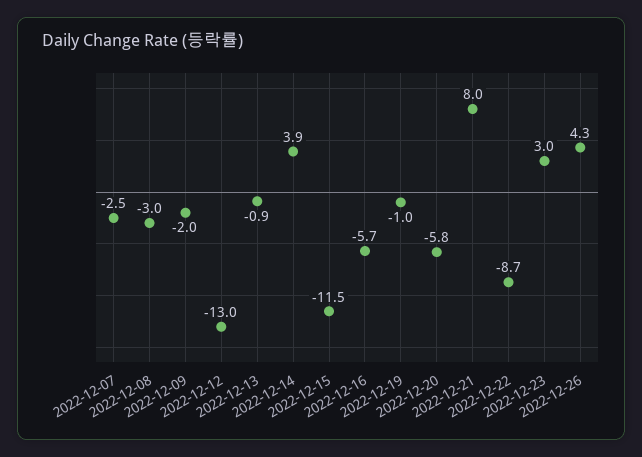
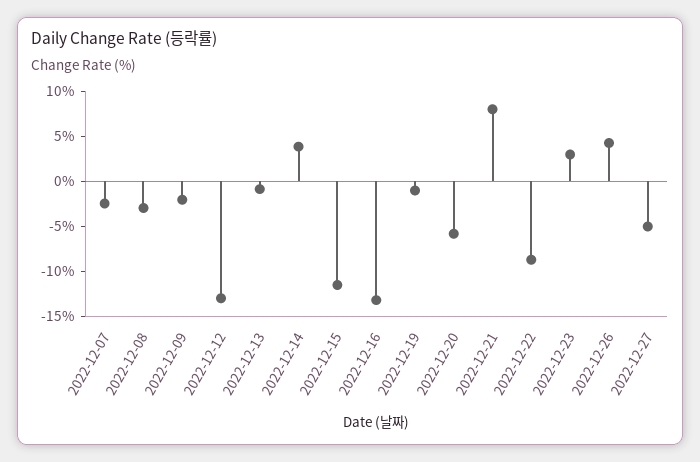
2022-12-16: -5.7 -> -13
2022-12-27: none -> -5

